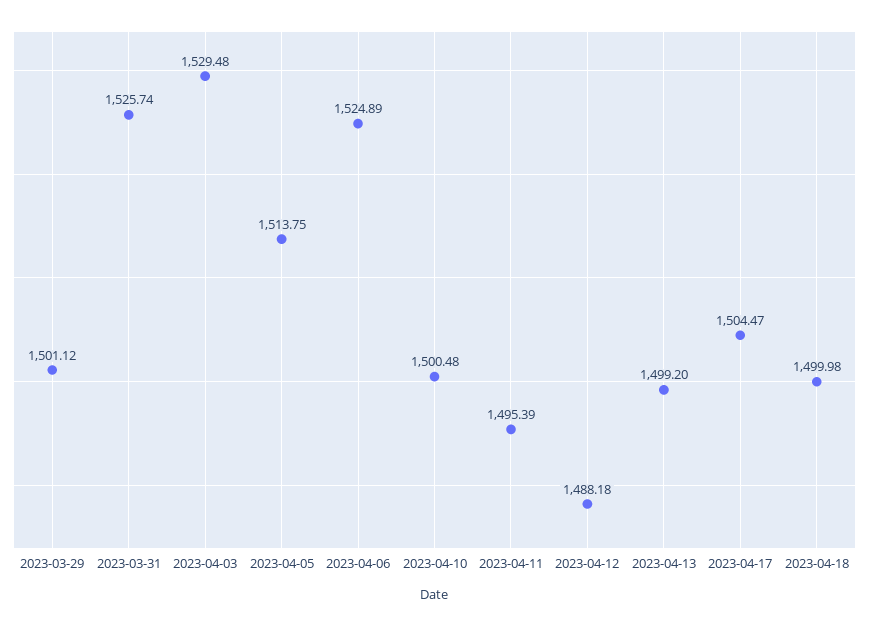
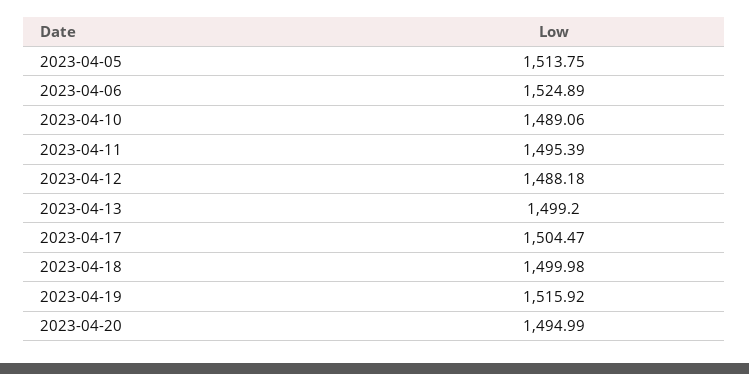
2023-03-29: 1501.12 -> none
2023-03-31: 1525.74 -> none
2023-04-03: 1529.48 -> none
2023-04-10: 1500.48 -> 1489.06
2023-04-19: none -> 1515.92
2023-04-20: none -> 1494.99

